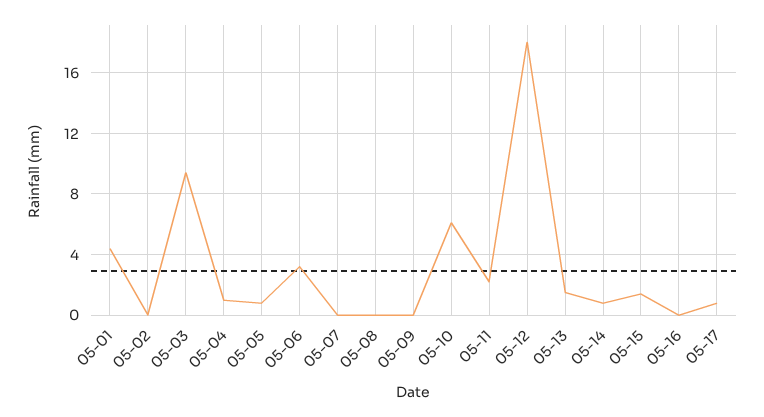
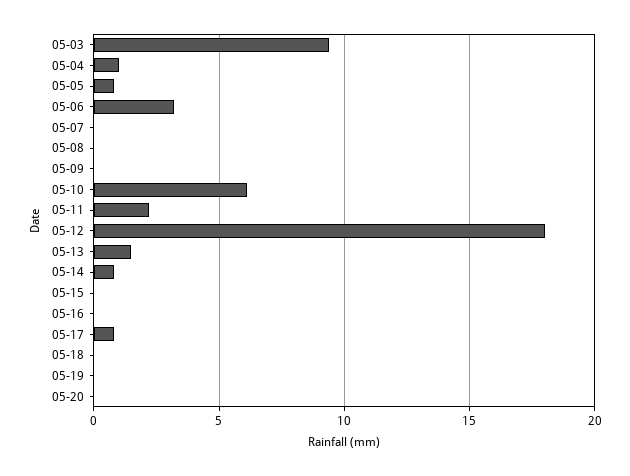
05-01: 4.5 -> none
05-02: 0 -> none
05-15: 1.5 -> 0
05-18: none -> 0
05-19: none -> 0
05-20: none -> 0

